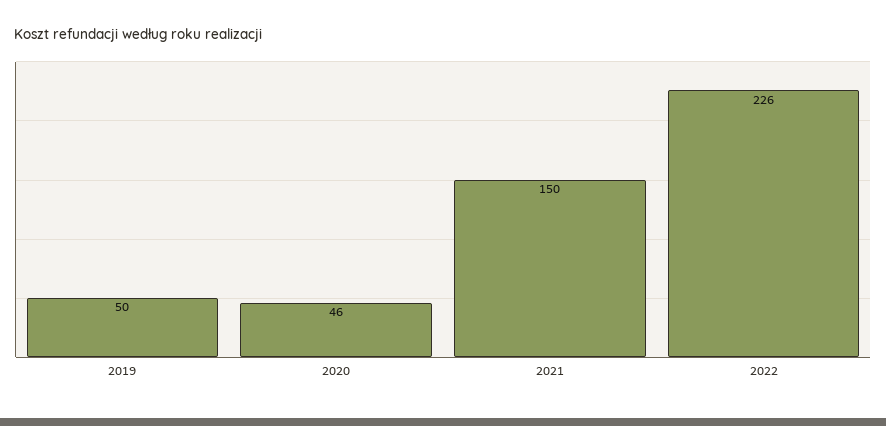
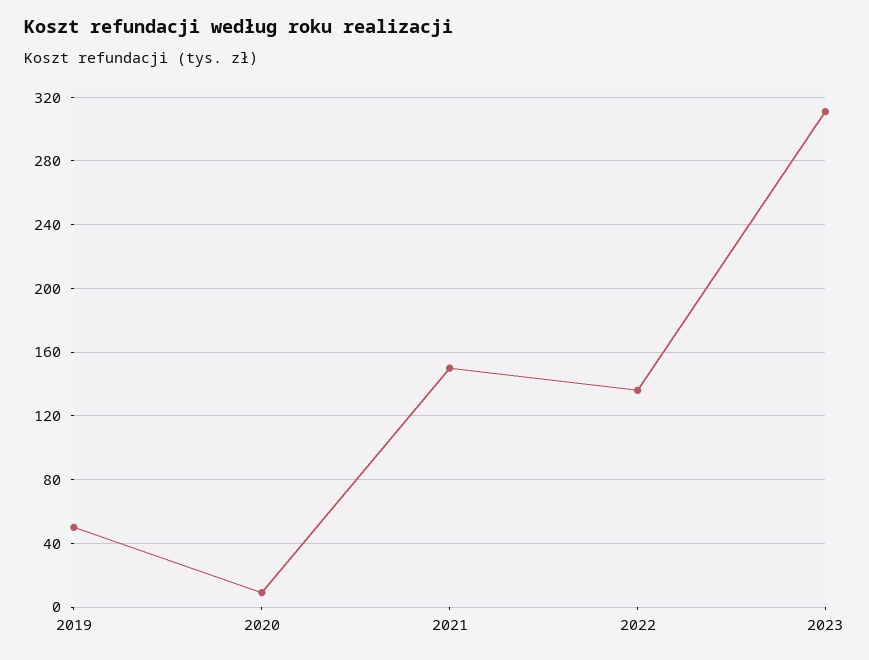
2020: 46 -> 10
2022: 226 -> 135
2023: none -> 310

